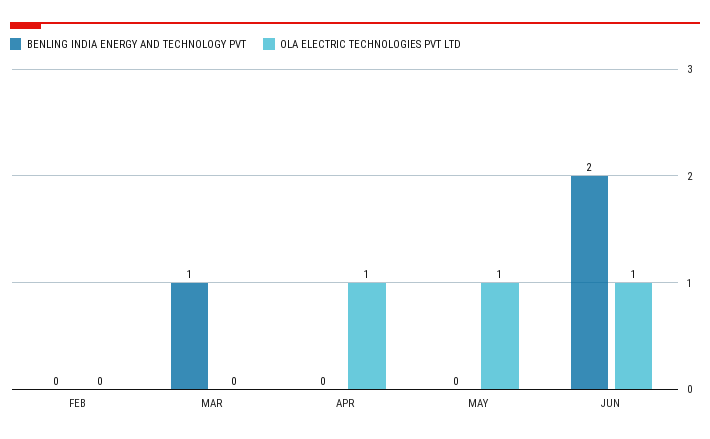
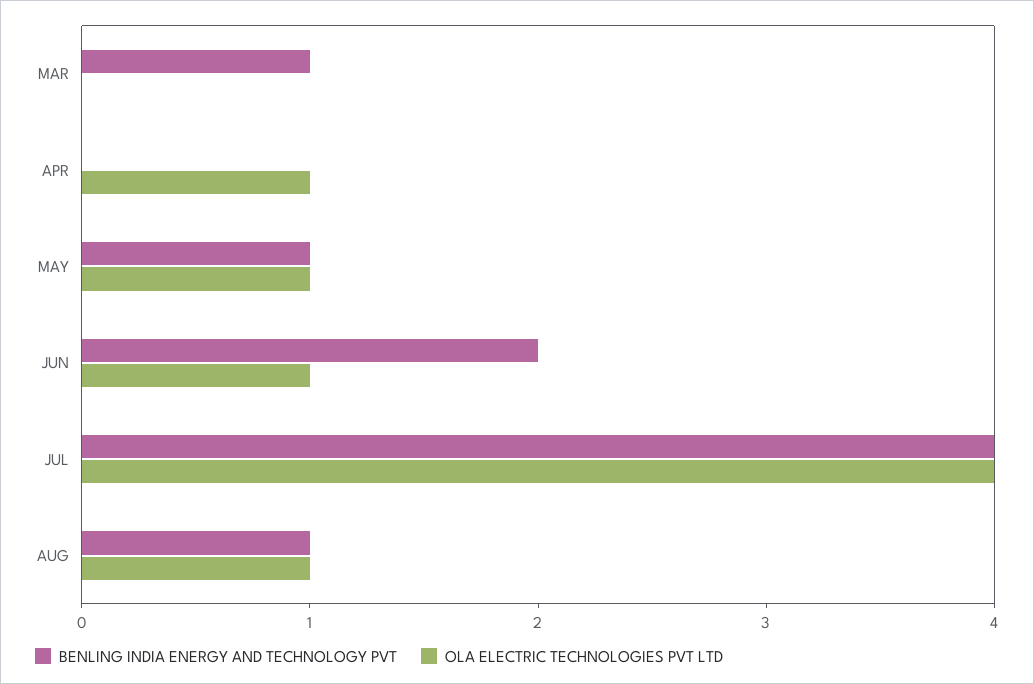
BENLING INDIA ENERGY AND TECHNOLOGY PVT, FEB: 0 -> none
OLA ELECTRIC TECHNOLOGIES PVT LTD, FEB: 0 -> none
BENLING INDIA ENERGY AND TECHNOLOGY PVT, MAY: 0 -> 1
BENLING INDIA ENERGY AND TECHNOLOGY PVT, JUL: none -> 4
OLA ELECTRIC TECHNOLOGIES PVT LTD, JUL: none -> 4
BENLING INDIA ENERGY AND TECHNOLOGY PVT, AUG: none -> 1
OLA ELECTRIC TECHNOLOGIES PVT LTD, AUG: none -> 1

